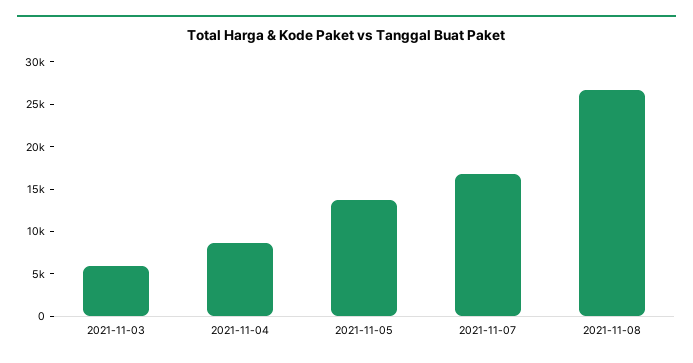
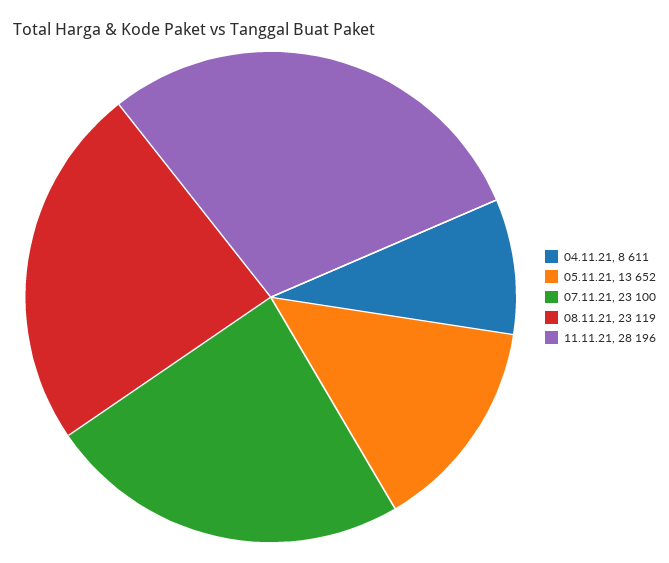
2021-11-03: 6000 -> none
2021-11-07: 17000 -> 23100
2021-11-08: 27000 -> 23119
11.11.21: none -> 28196

